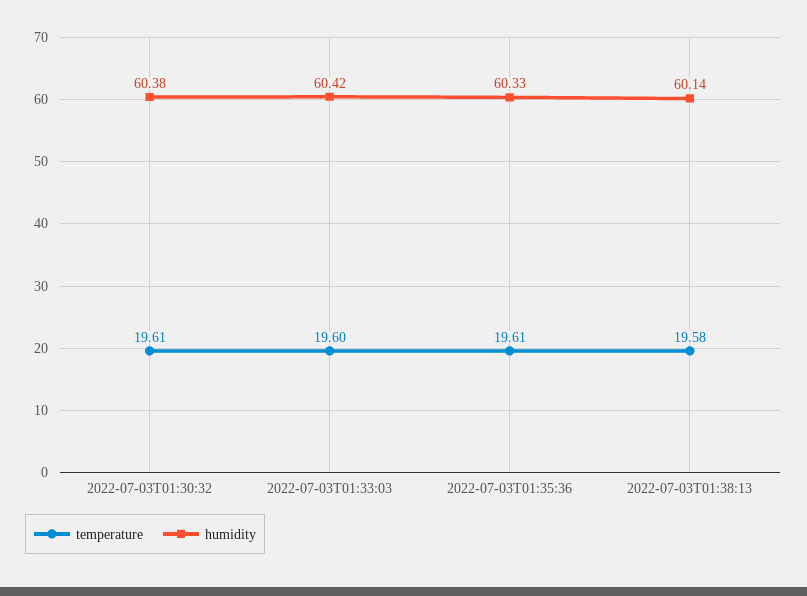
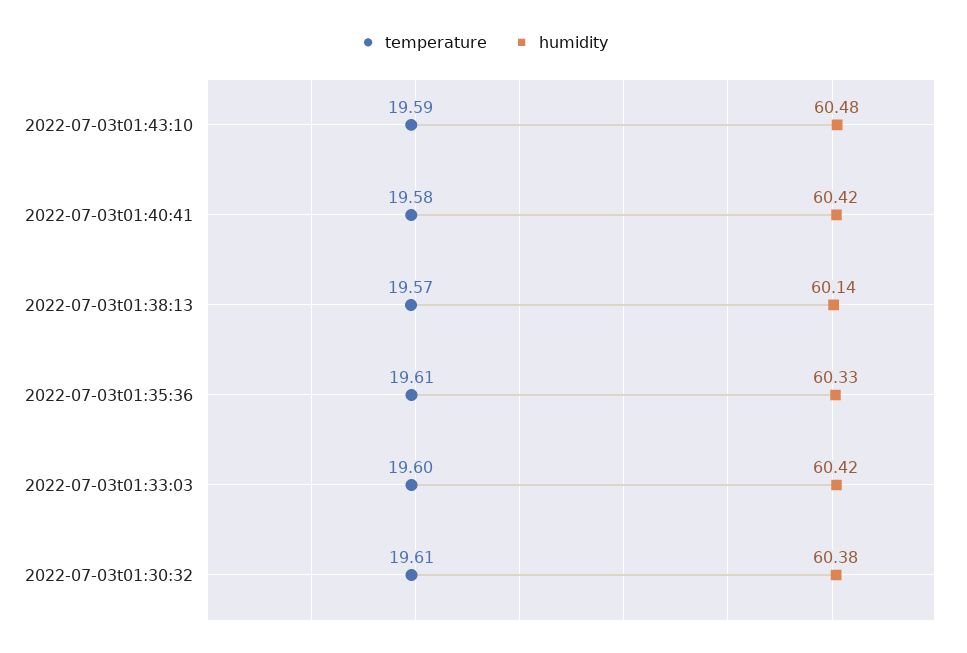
temperature, 2022-07-03T01:38:13: 19.58 -> 19.57
temperature, 2022-07-03t01:43:10: none -> 19.59
humidity, 2022-07-03t01:43:10: none -> 60.48
temperature, 2022-07-03t01:40:41: none -> 19.58
humidity, 2022-07-03t01:40:41: none -> 60.42

